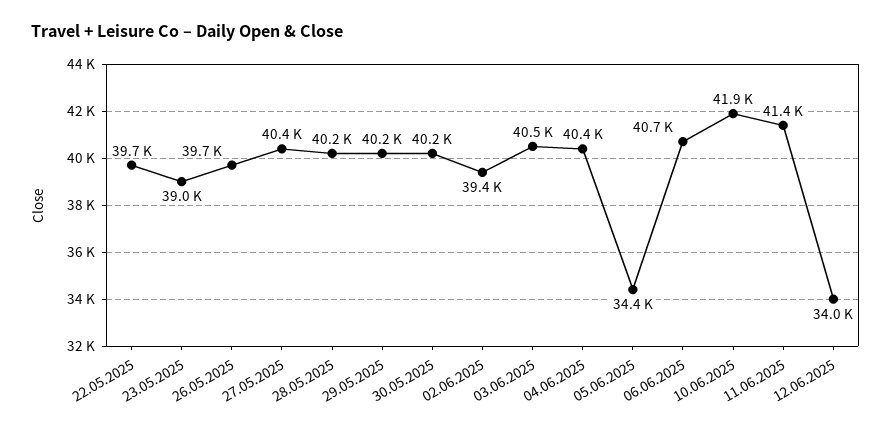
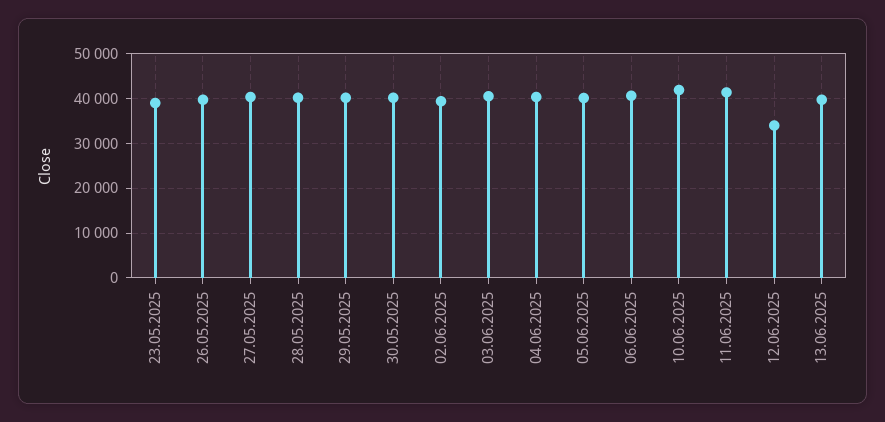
22.05.2025: 39700 -> none
05.06.2025: 34400 -> 40000
13.06.2025: none -> 40000

